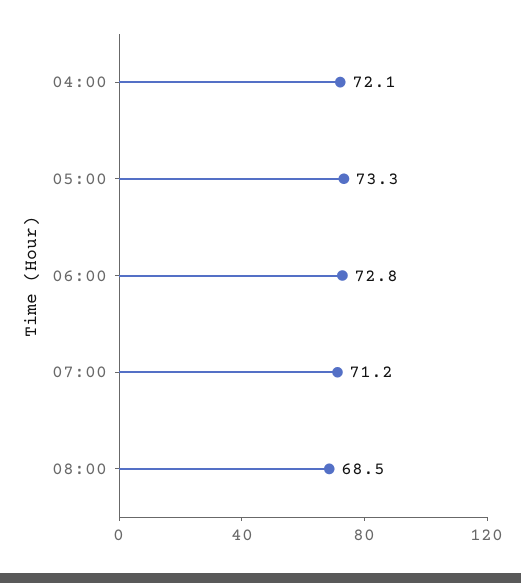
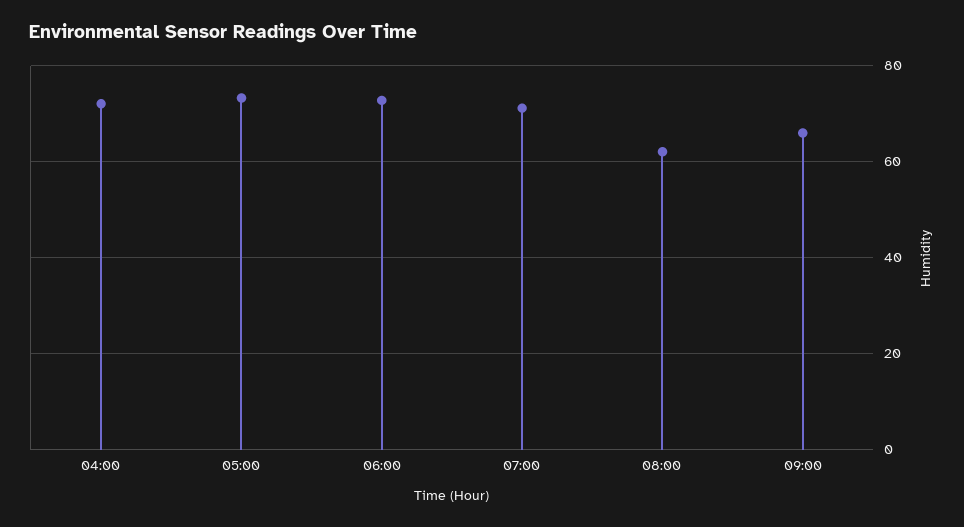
08:00: 68.5 -> 62
09:00: none -> 66

